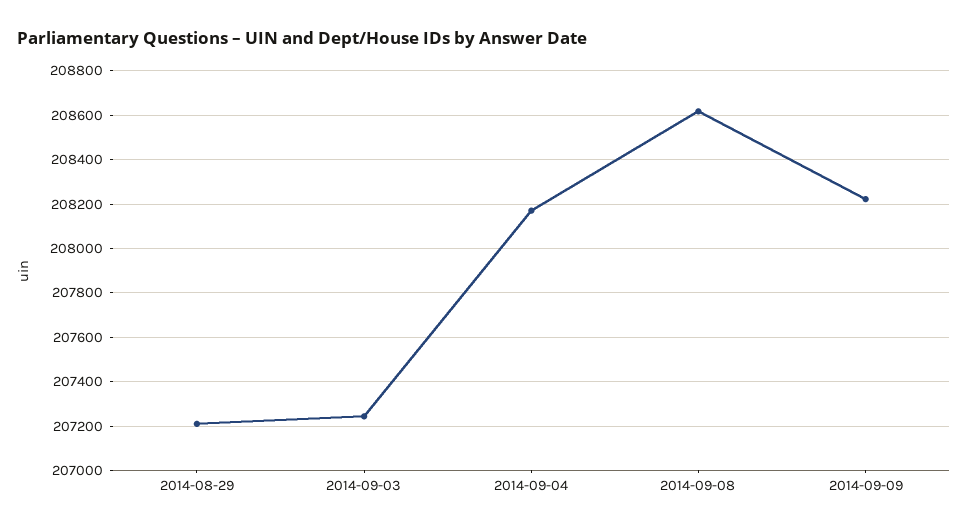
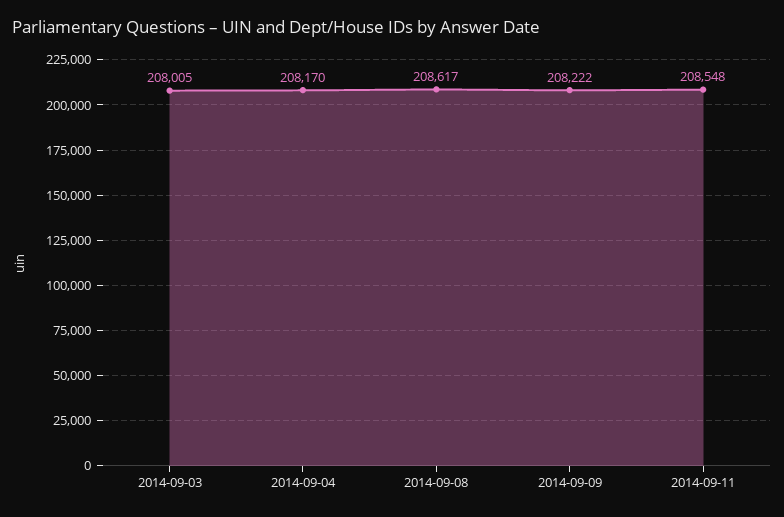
2014-08-29: 207200 -> none
2014-09-03: 207250 -> 208005
2014-09-11: none -> 208548

